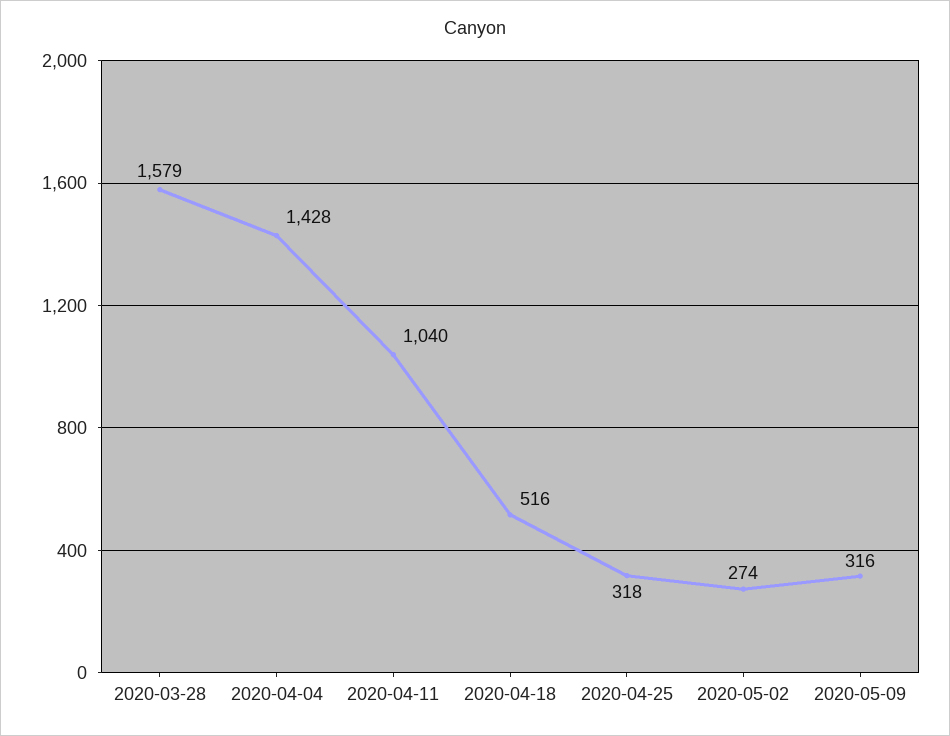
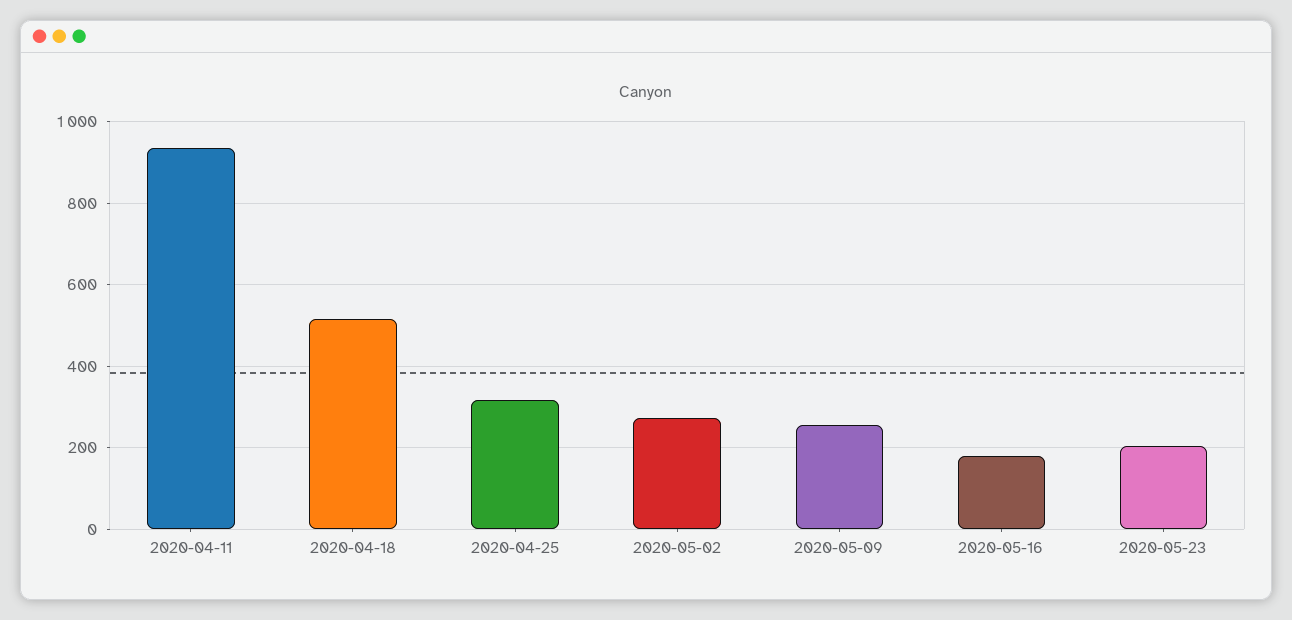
2020-03-28: 1579 -> none
2020-04-04: 1428 -> none
2020-04-11: 1040 -> 940
2020-05-09: 316 -> 260
2020-05-16: none -> 180
2020-05-23: none -> 200

